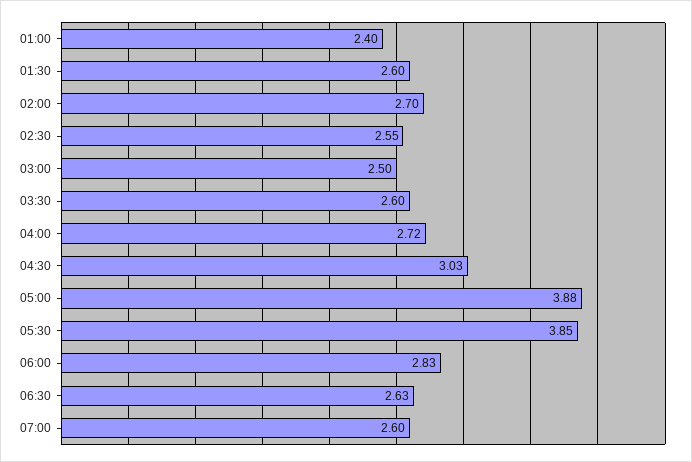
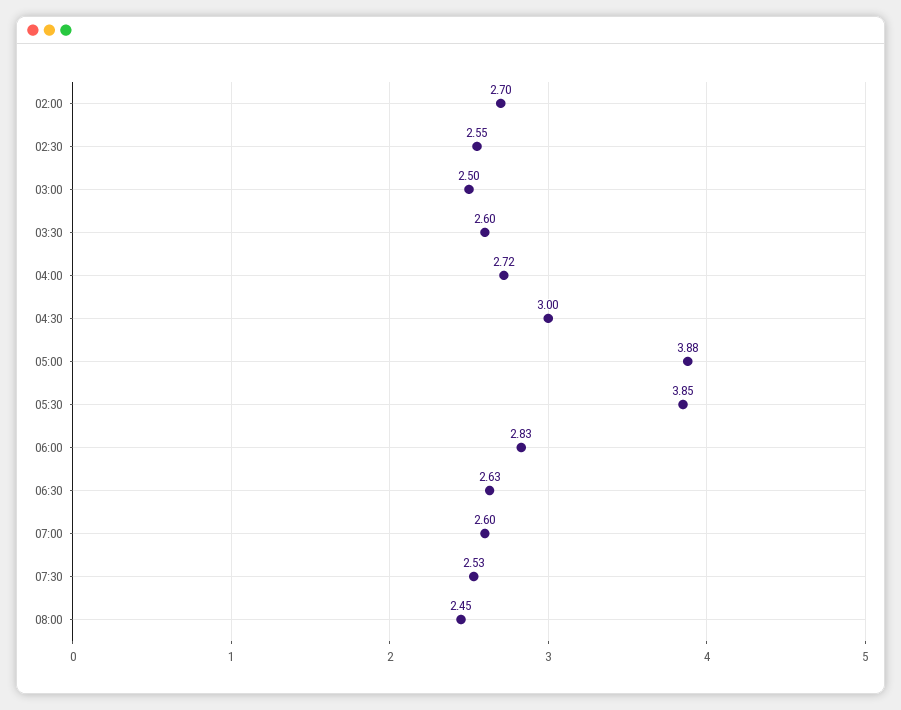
01:00: 2.4 -> none
01:30: 2.6 -> none
04:30: 3.03 -> 3
07:30: none -> 2.53
08:00: none -> 2.45

